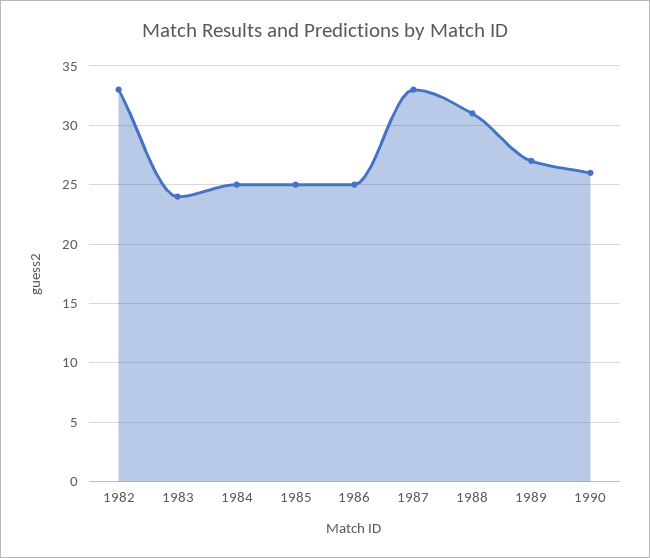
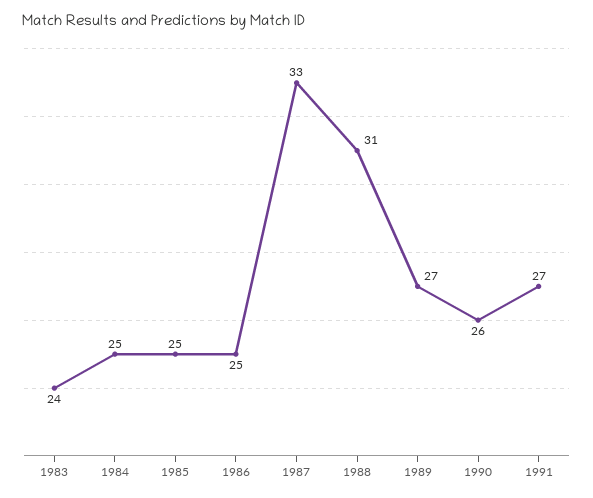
1982: 33 -> none
1991: none -> 27

